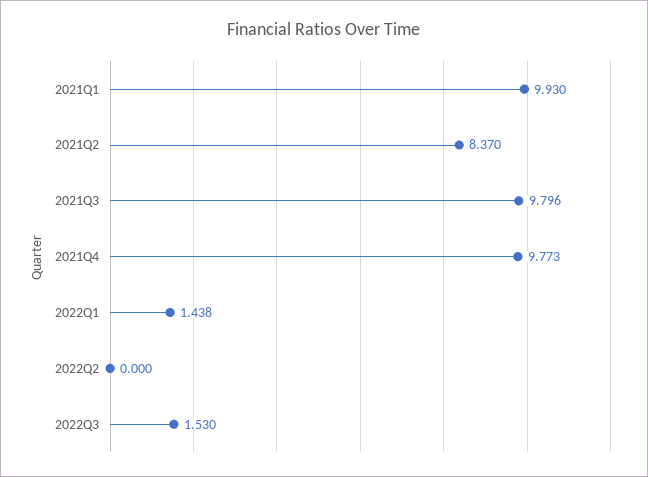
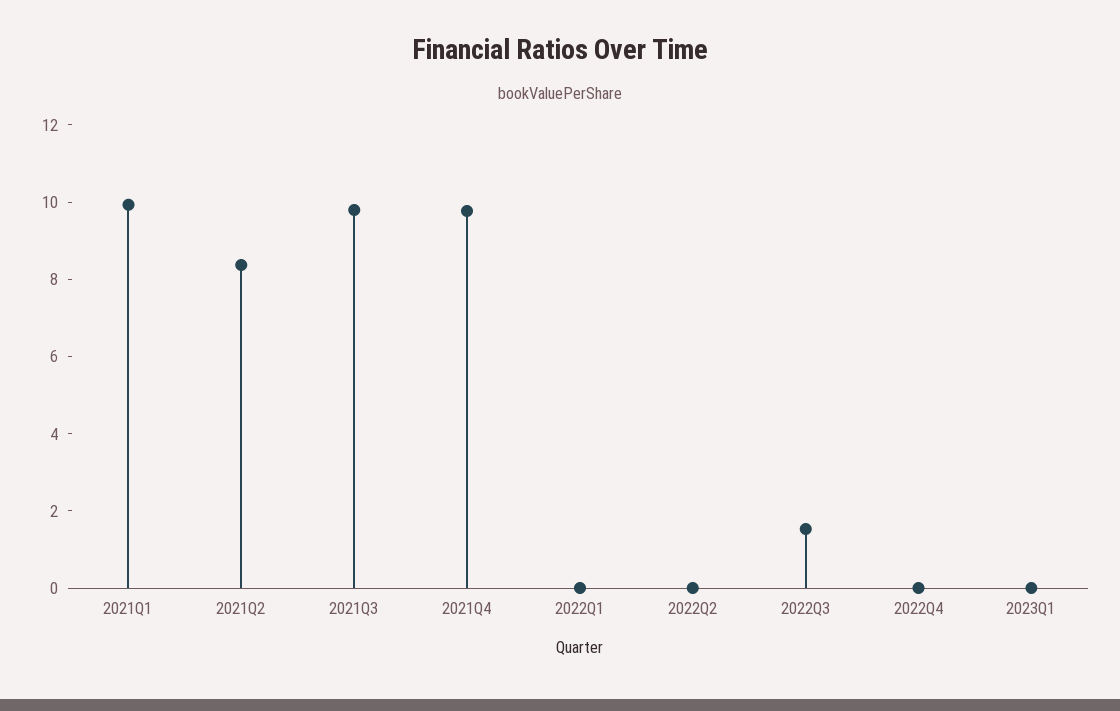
2022Q1: 1.438 -> 0
2022Q4: none -> 0
2023Q1: none -> 0

